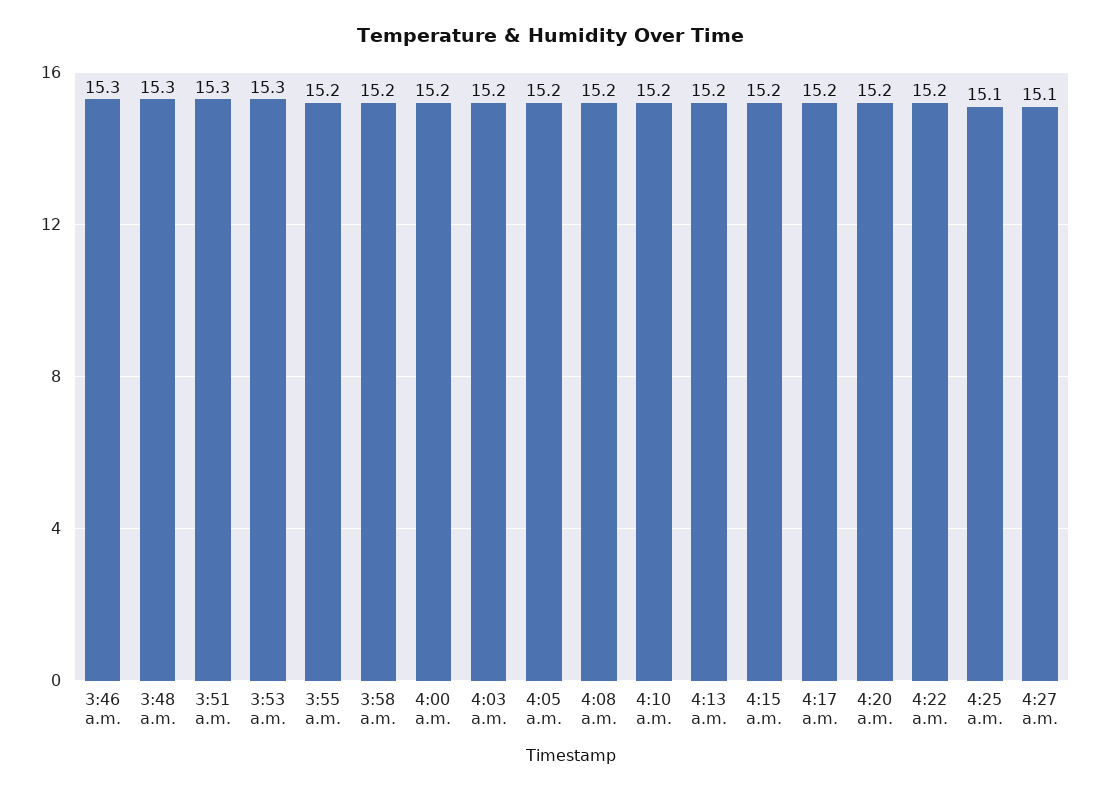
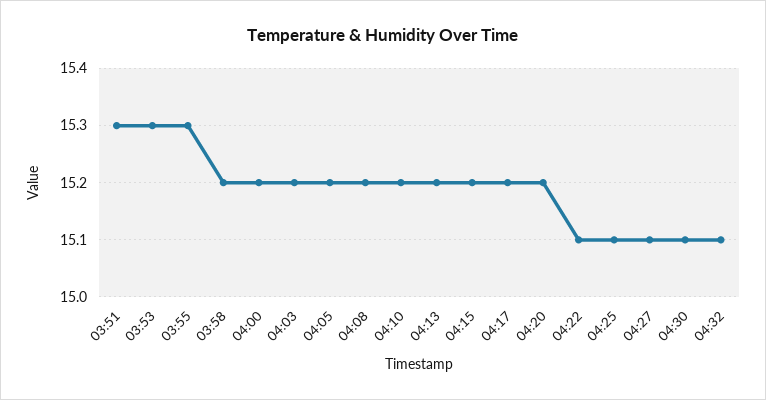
3:46 a.m.: 15.3 -> none
3:48 a.m.: 15.3 -> none
3:55 a.m.: 15.2 -> 15.3
4:22 a.m.: 15.2 -> 15.1
04:30: none -> 15.1
04:32: none -> 15.1

